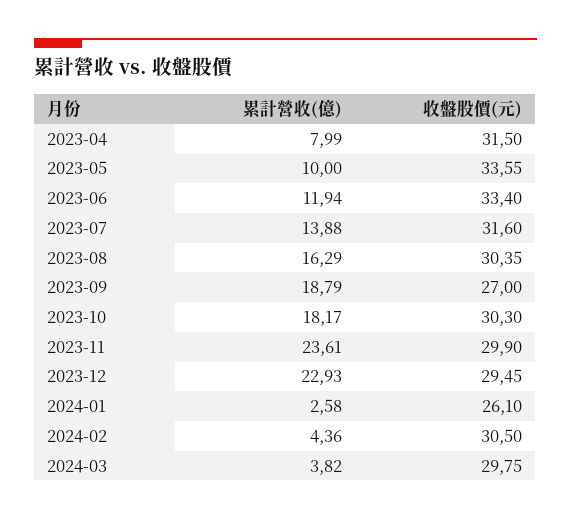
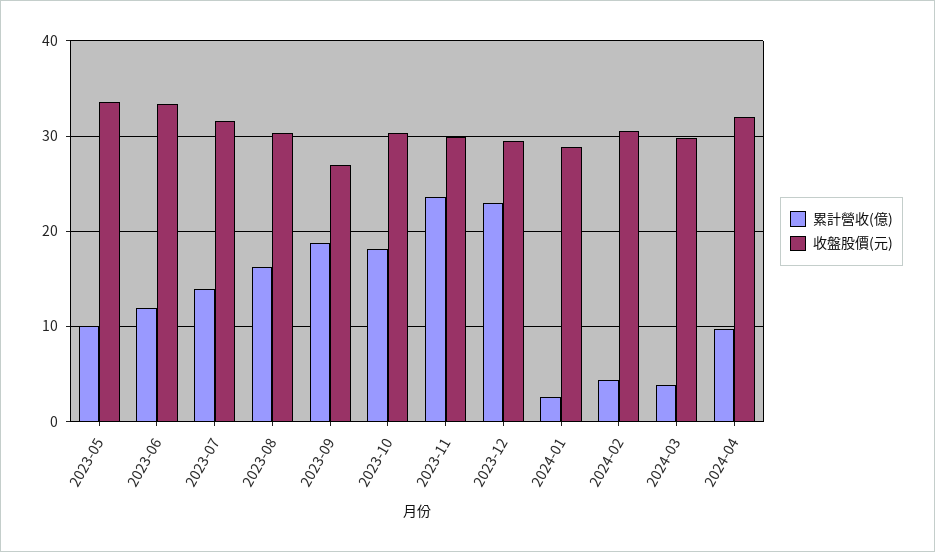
累計營收(億), 2023-04: 7.99 -> none
收盤股價(元), 2023-04: 31.5 -> none
收盤股價(元), 2024-01: 26.1 -> 29
累計營收(億), 2024-04: none -> 10
收盤股價(元), 2024-04: none -> 32

